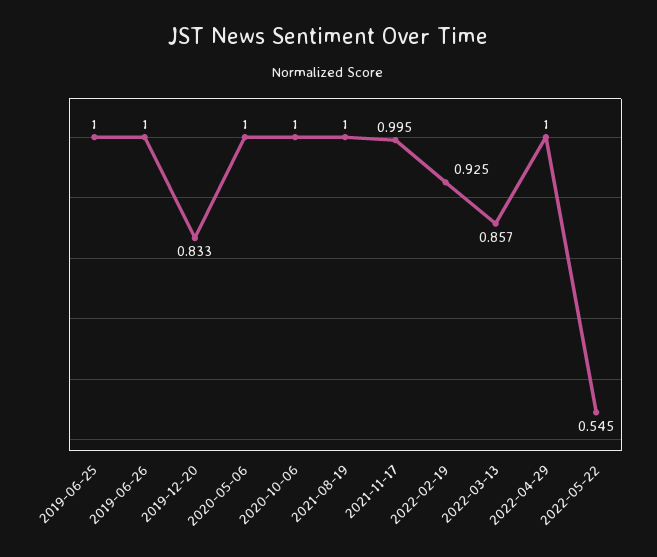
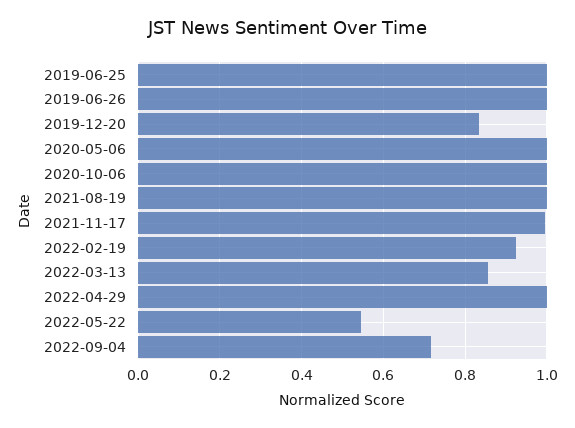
2022-09-04: none -> 0.72

